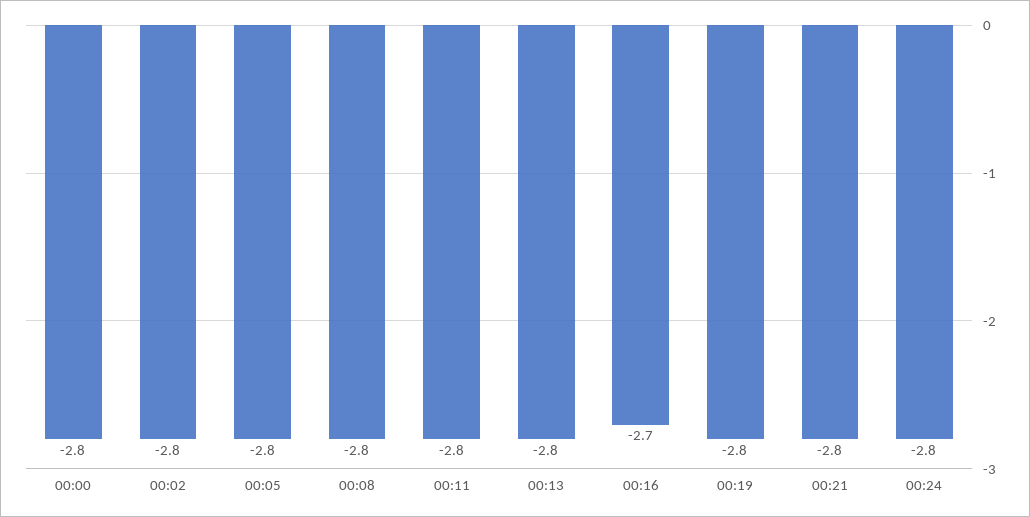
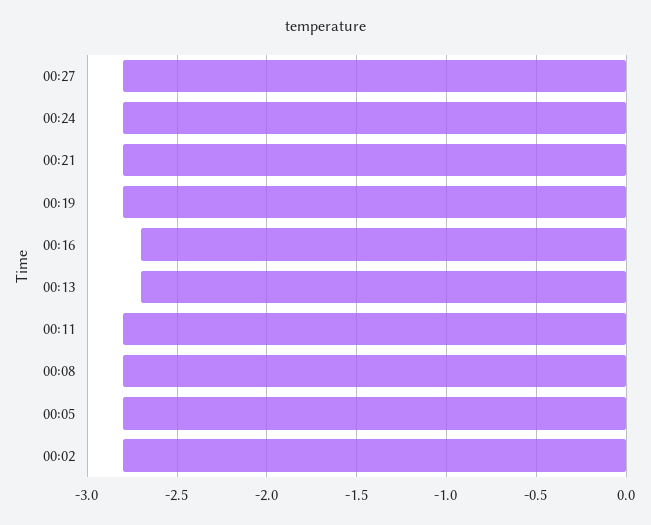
00:00: -2.8 -> none
00:13: -2.8 -> -2.7
00:27: none -> -2.8

